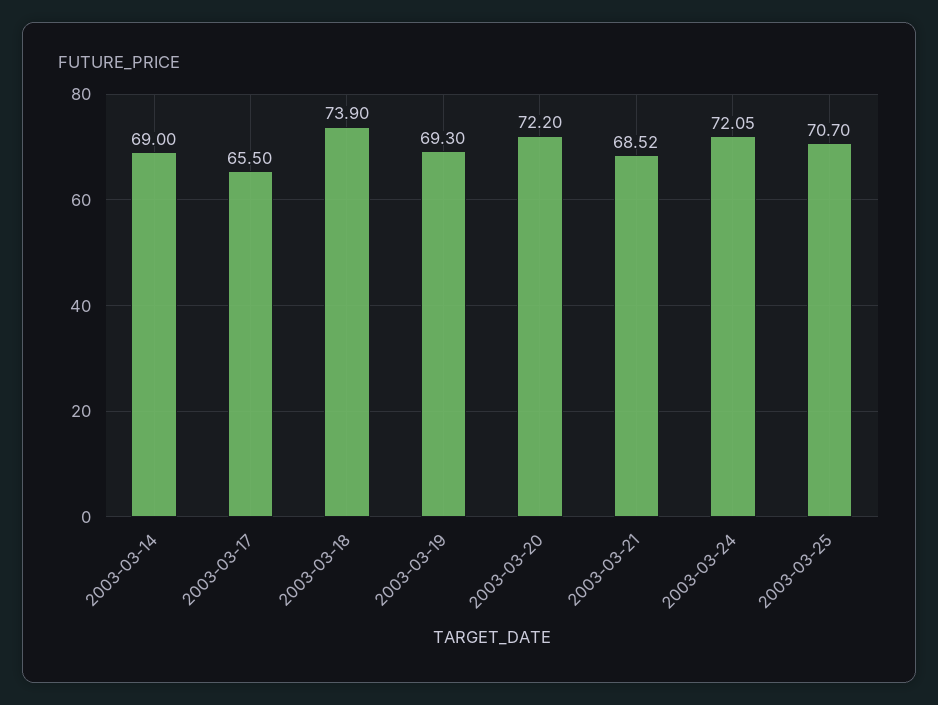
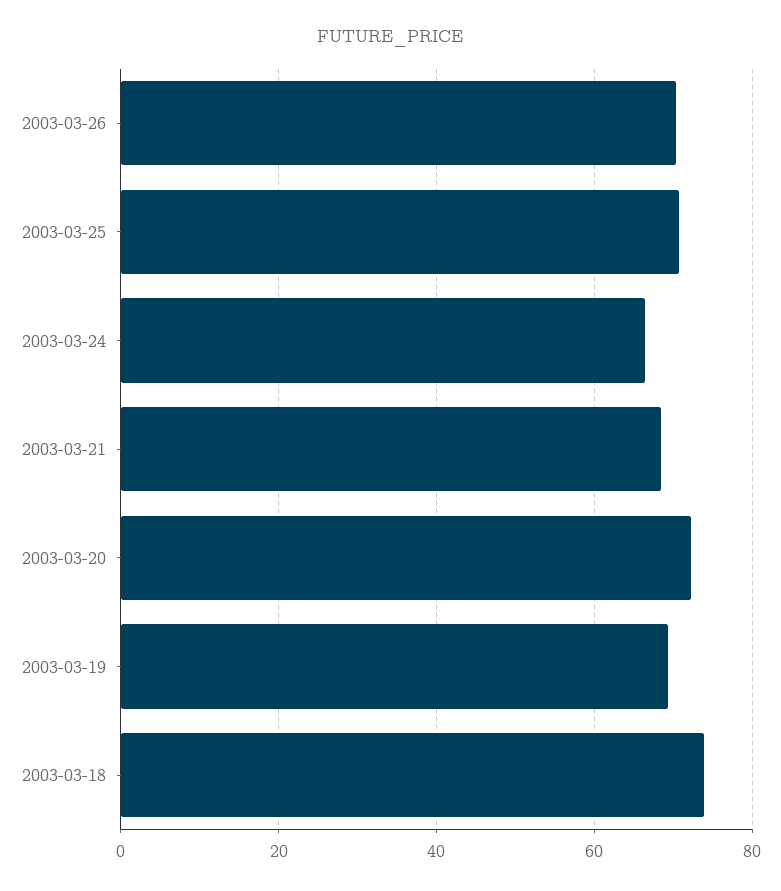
2003-03-14: 69 -> none
2003-03-17: 65.5 -> none
2003-03-24: 72.05 -> 66
2003-03-26: none -> 70

